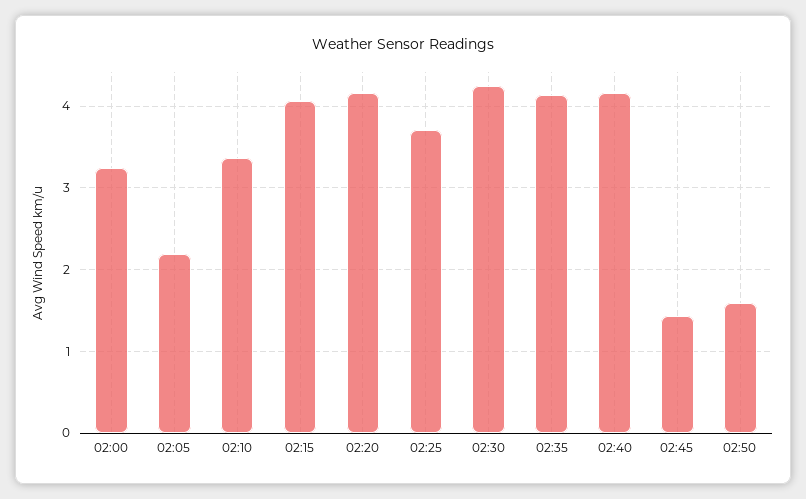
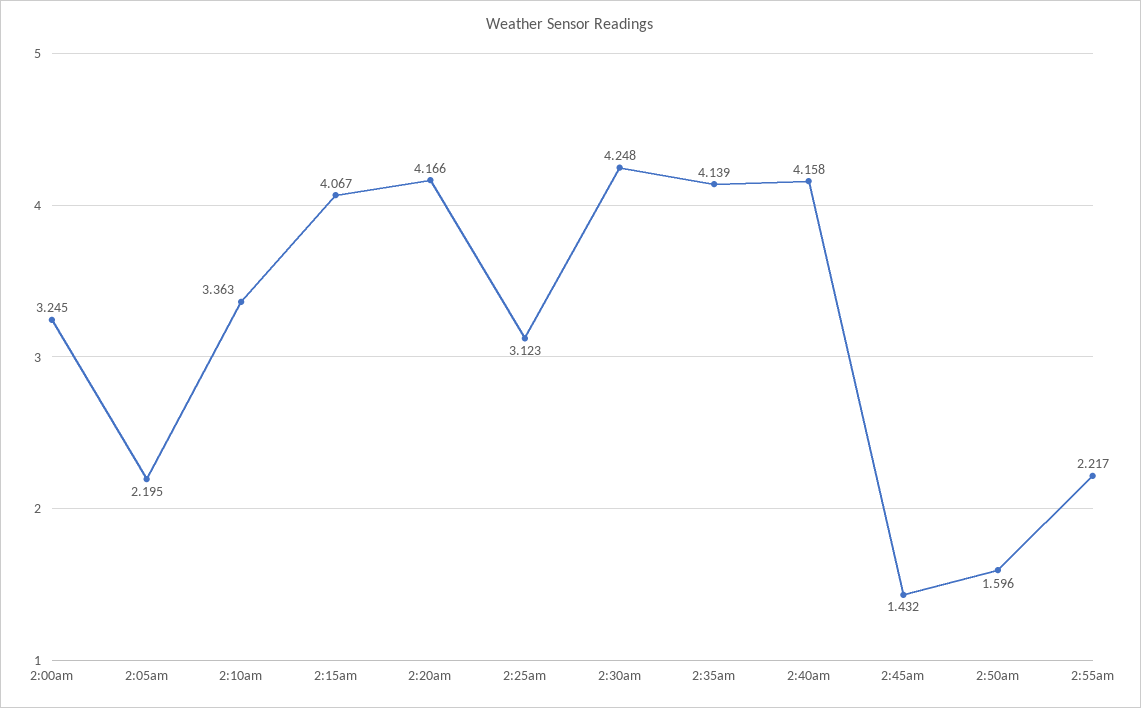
02:25: 3.7 -> 3.123
2:55am: none -> 2.217

